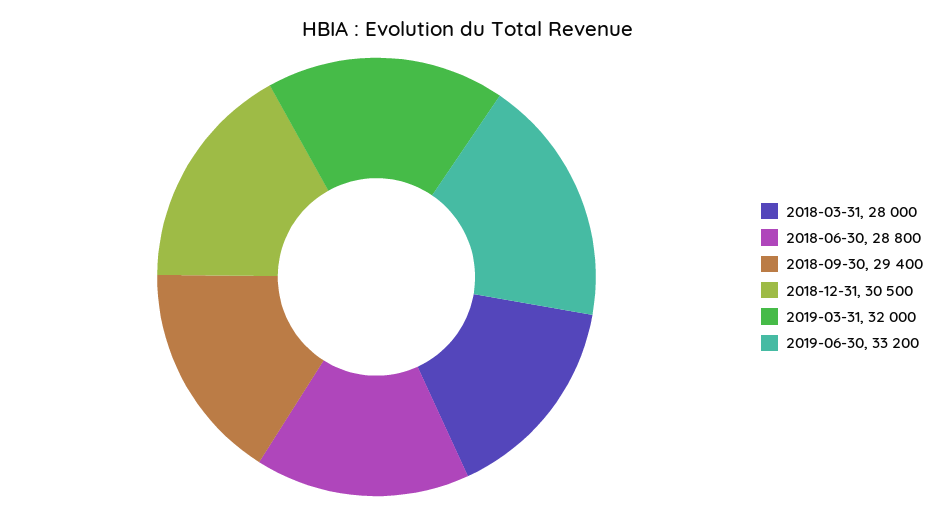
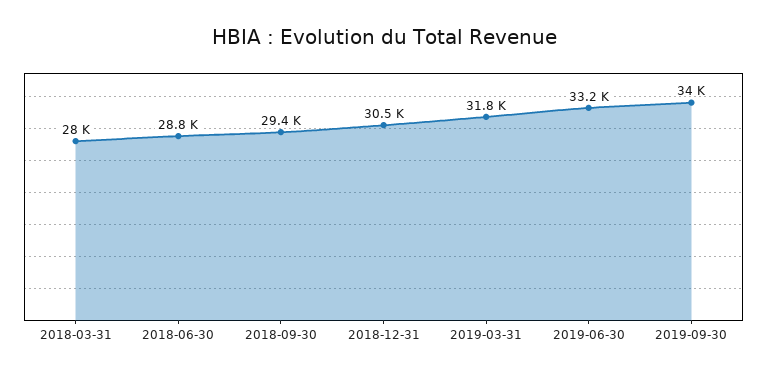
2019-03-31: 32000 -> 31800
2019-09-30: none -> 34000

